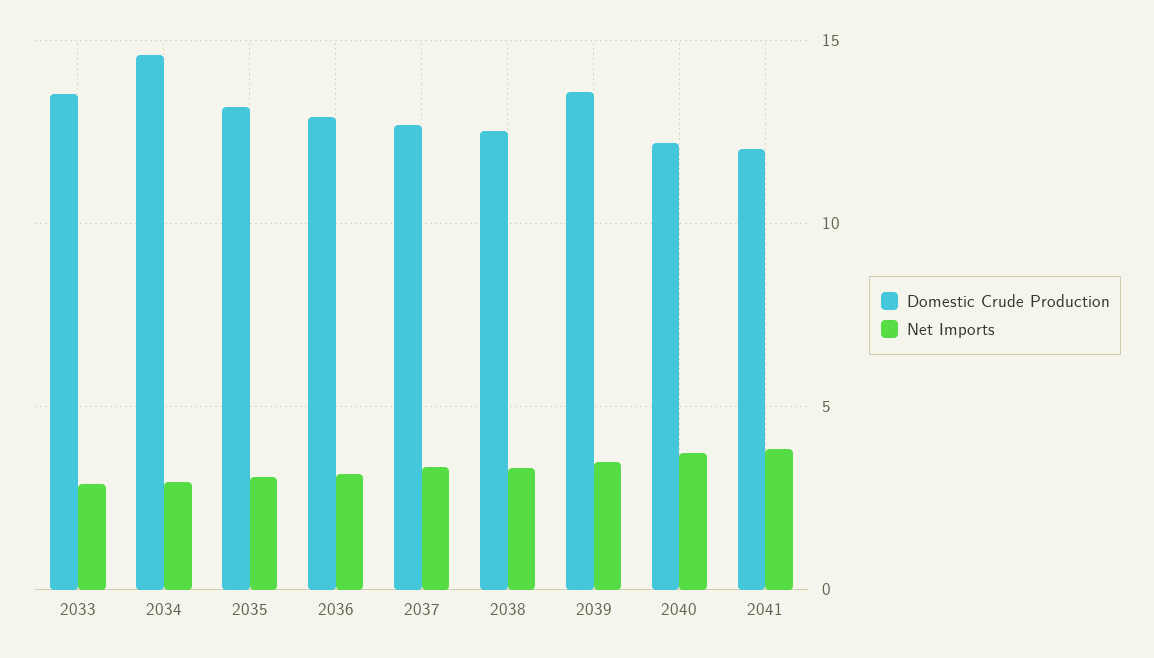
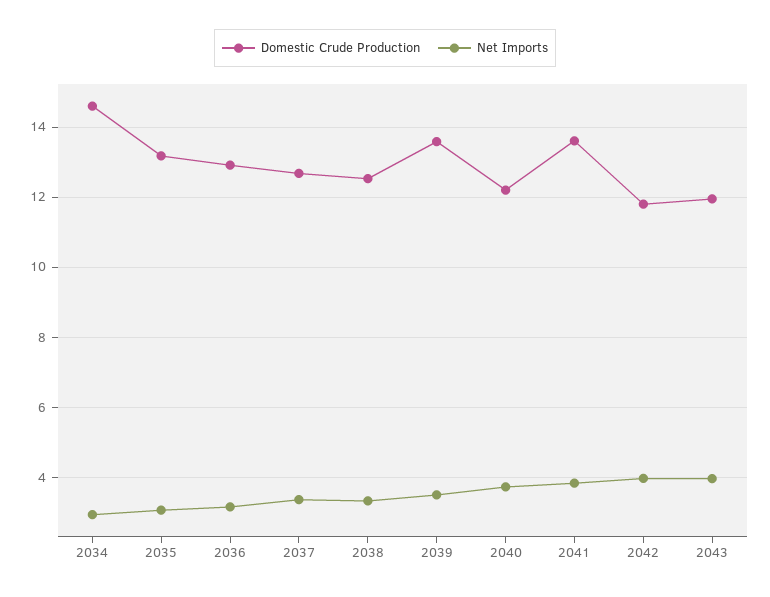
Domestic Crude Production, 2033: 13.5 -> none
Net Imports, 2033: 3 -> none
Domestic Crude Production, 2041: 12 -> 13.6
Domestic Crude Production, 2042: none -> 11.8
Net Imports, 2042: none -> 4
Domestic Crude Production, 2043: none -> 12
Net Imports, 2043: none -> 4

